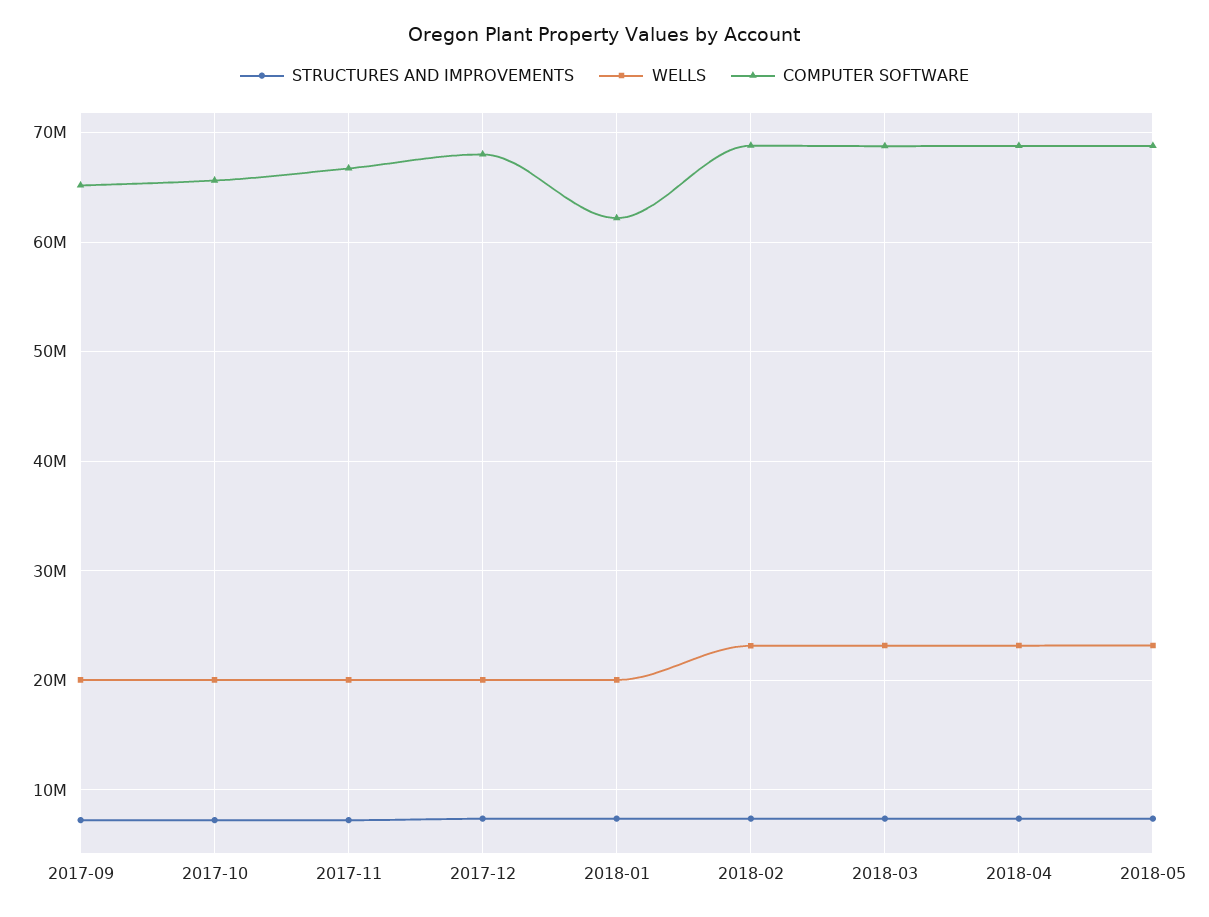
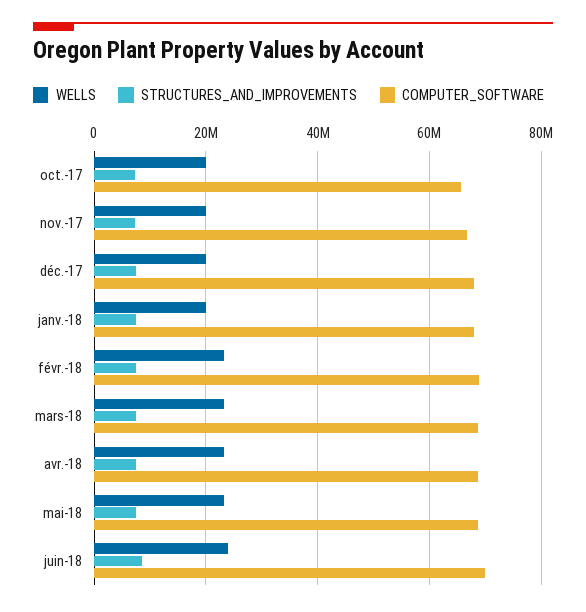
STRUCTURES AND IMPROVEMENTS, 2017-09: 7000000 -> none
WELLS, 2017-09: 20000000 -> none
COMPUTER SOFTWARE, 2017-09: 65000000 -> none
COMPUTER SOFTWARE, 2018-01: 62000000 -> 68000000
WELLS, juin-18: none -> 24000000
STRUCTURES AND IMPROVEMENTS, juin-18: none -> 8000000
COMPUTER SOFTWARE, juin-18: none -> 70000000

